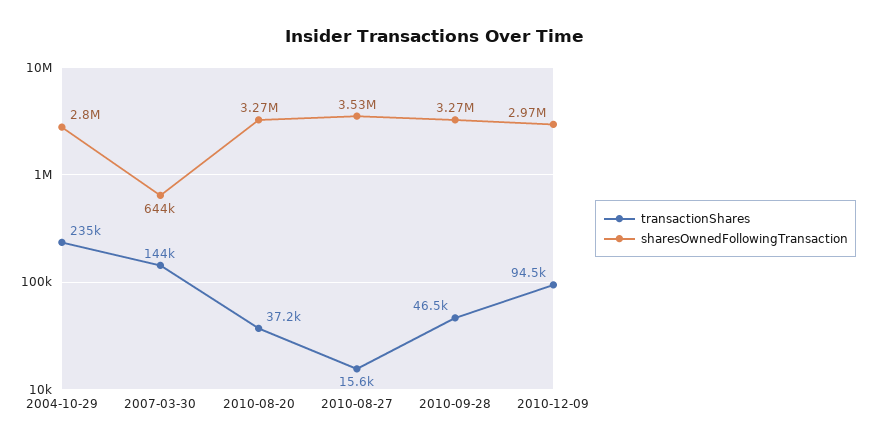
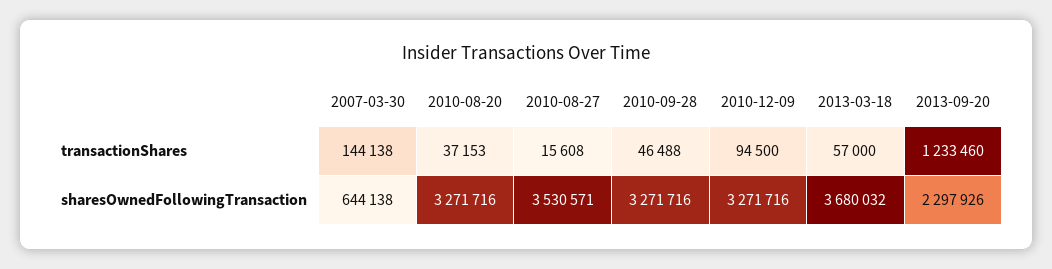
transactionShares, 2004-10-29: 235000 -> none
sharesOwnedFollowingTransaction, 2004-10-29: 2800000 -> none
sharesOwnedFollowingTransaction, 2010-12-09: 2970000 -> 3271716
transactionShares, 2013-03-18: none -> 57000
transactionShares, 2013-09-20: none -> 1233460
sharesOwnedFollowingTransaction, 2013-03-18: none -> 3680032
sharesOwnedFollowingTransaction, 2013-09-20: none -> 2297926

